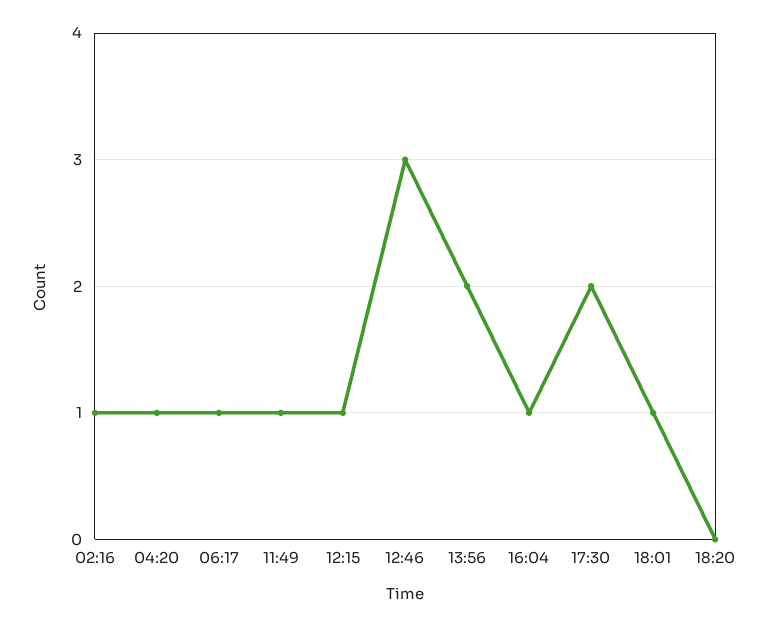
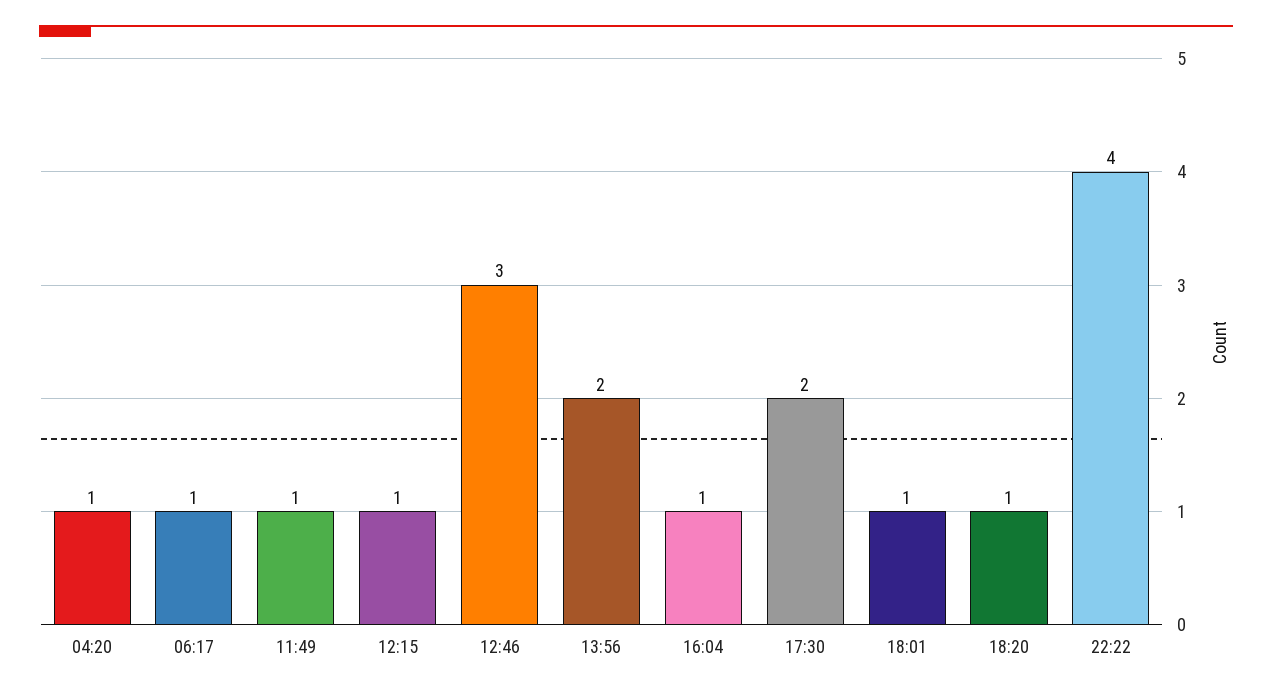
02:16: 1 -> none
18:20: 0 -> 1
22:22: none -> 4

